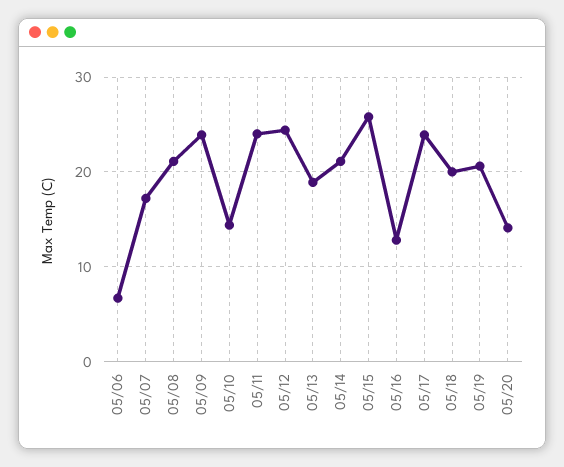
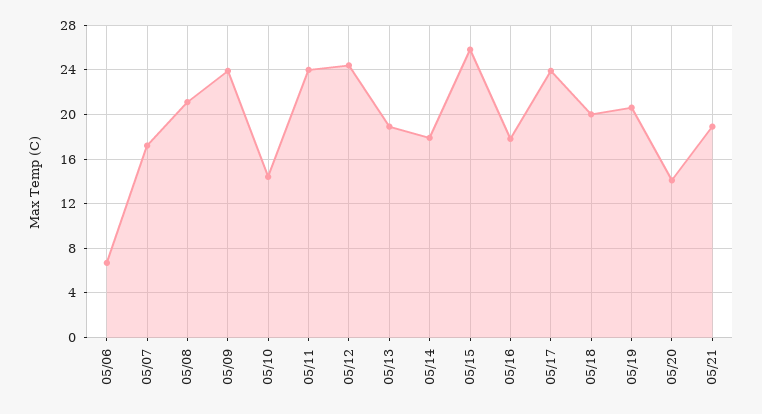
05/14: 21 -> 18
05/16: 13 -> 18
05/21: none -> 19

